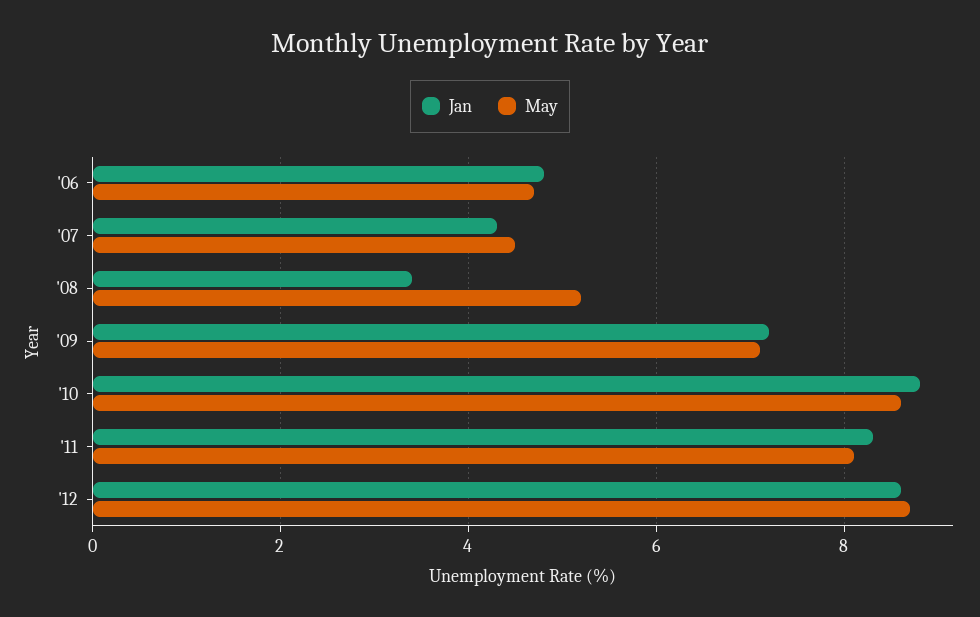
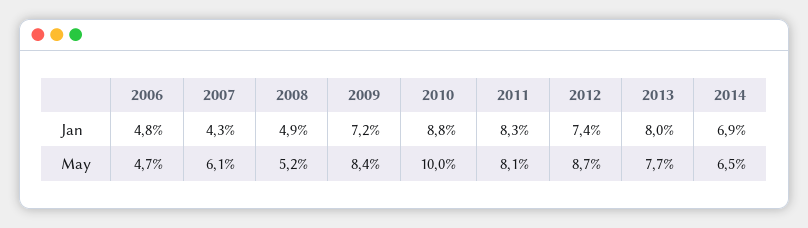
May, '07: 4.5 -> 6.1
Jan, '08: 3.5 -> 4.9
May, '09: 7 -> 8.4
May, '10: 8.5 -> 10
Jan, '12: 8.5 -> 7.4
Jan, 2013: none -> 8
Jan, 2014: none -> 6.9
May, 2013: none -> 7.7
May, 2014: none -> 6.5

